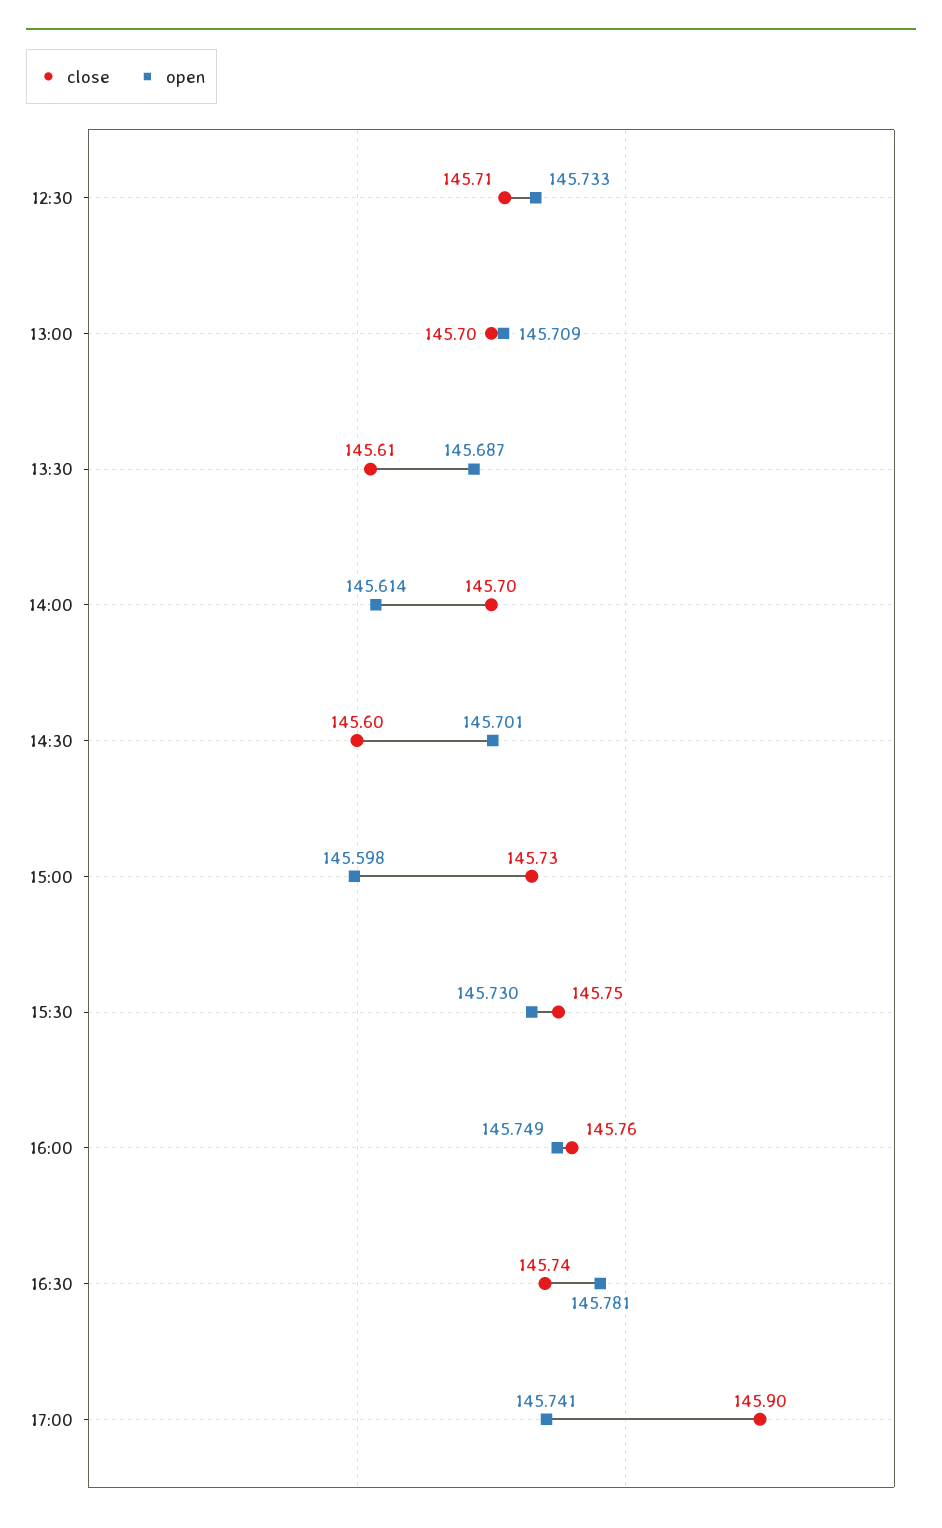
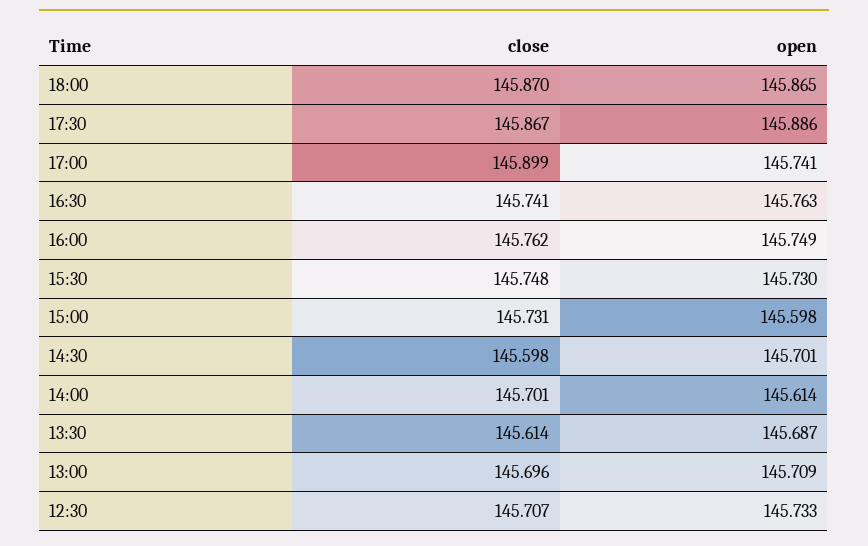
open, 16:30: 145.781 -> 145.763
close, 18:00: none -> 145.87
open, 18:00: none -> 145.865
close, 17:30: none -> 145.867
open, 17:30: none -> 145.886

